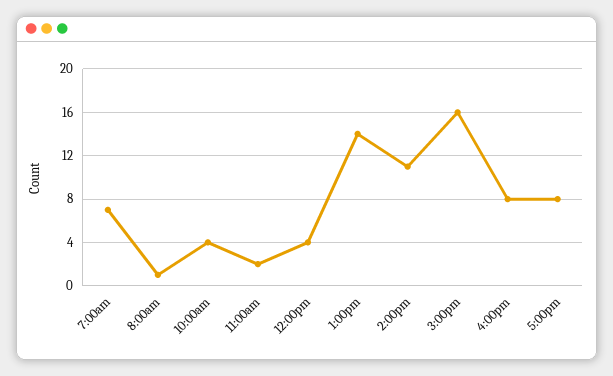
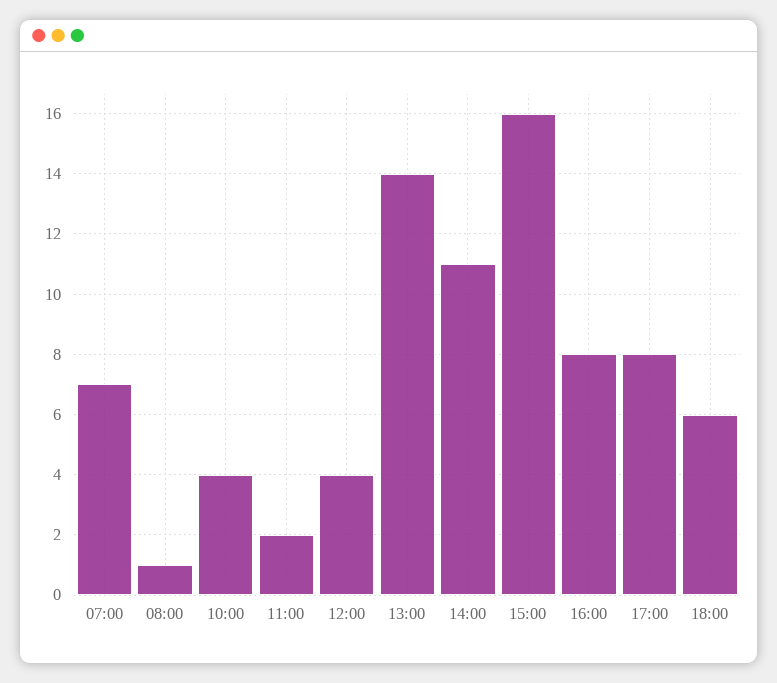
18:00: none -> 6

